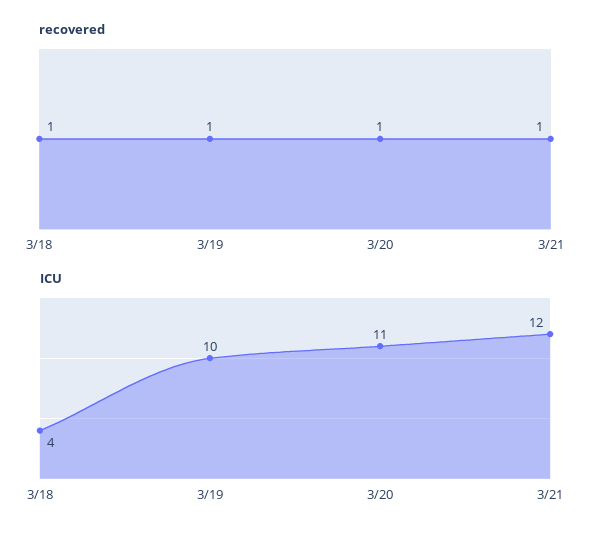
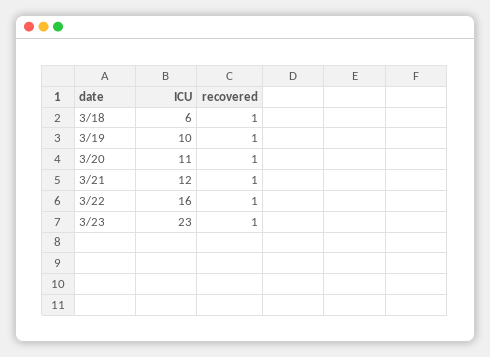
ICU, 3/18: 4 -> 6
ICU, 3/22: none -> 16
recovered, 3/22: none -> 1
ICU, 3/23: none -> 23
recovered, 3/23: none -> 1

